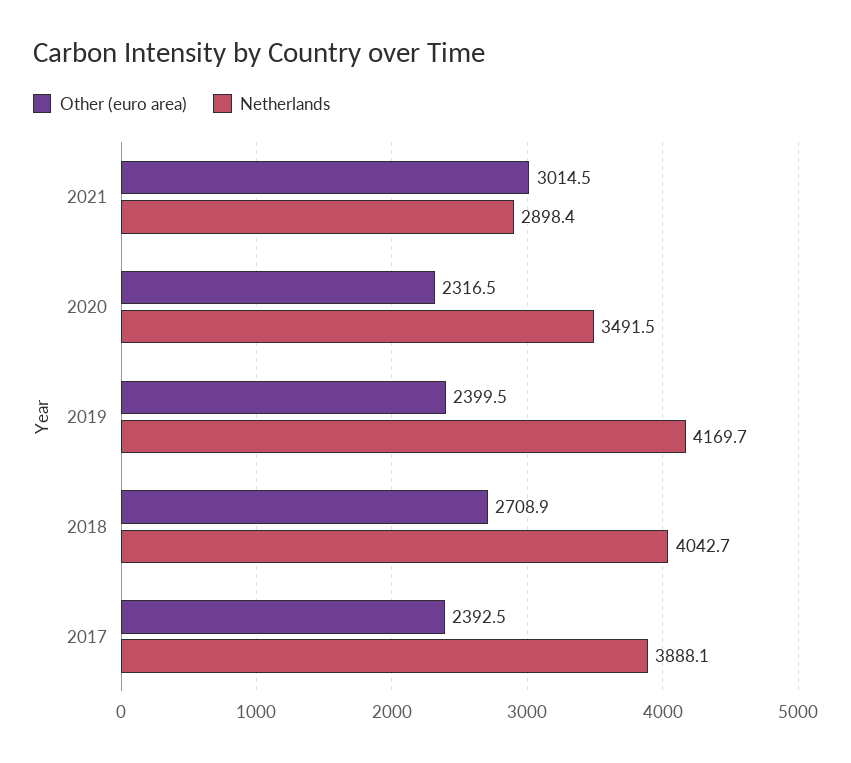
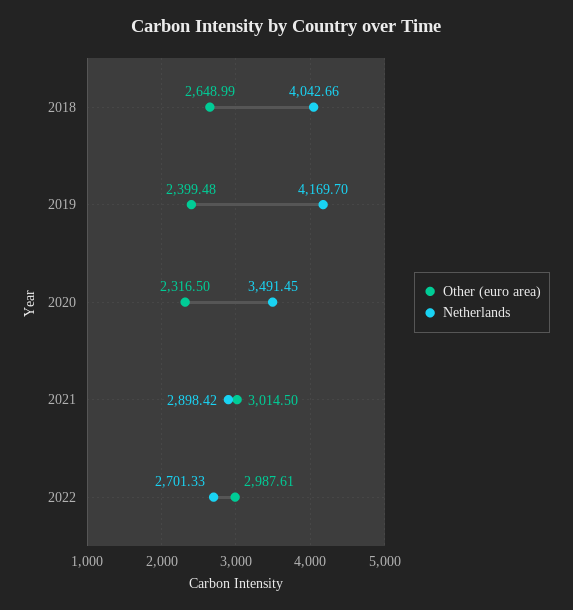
Other (euro area), 2018: 2708.9 -> 2648.99
Other (euro area), 2017: 2392.5 -> none
Netherlands, 2017: 3888.1 -> none
Other (euro area), 2022: none -> 2987.61
Netherlands, 2022: none -> 2701.33

